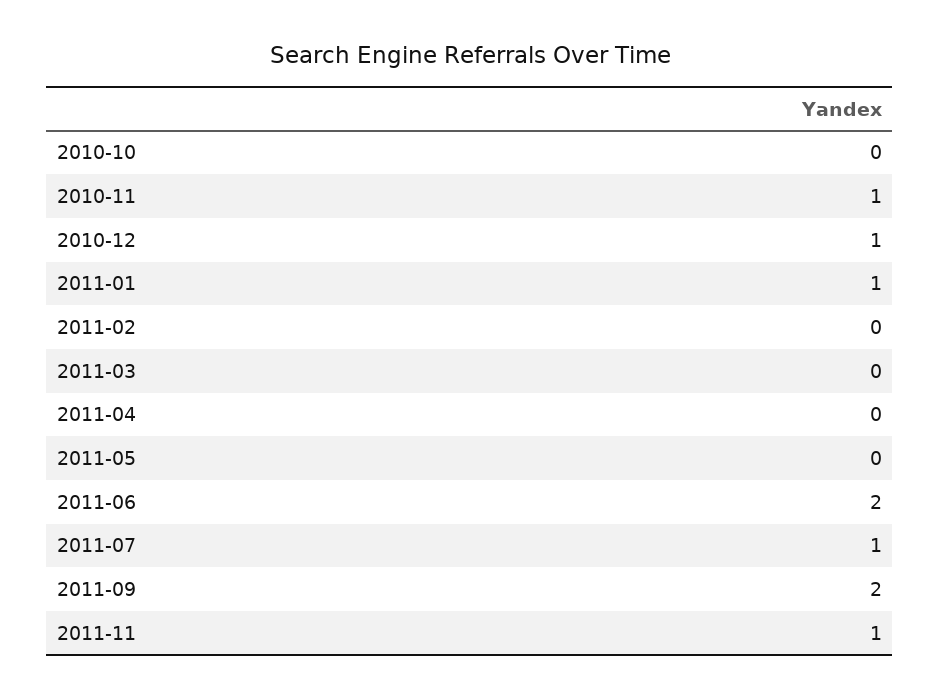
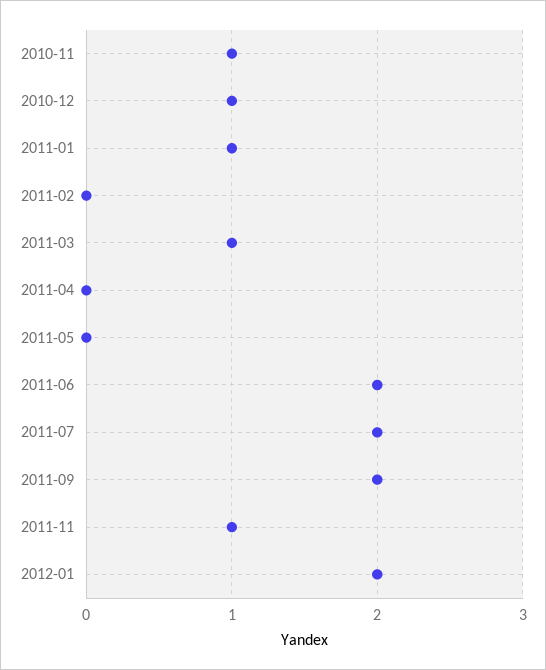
2010-10: 0 -> none
2011-03: 0 -> 1
2011-07: 1 -> 2
2012-01: none -> 2

